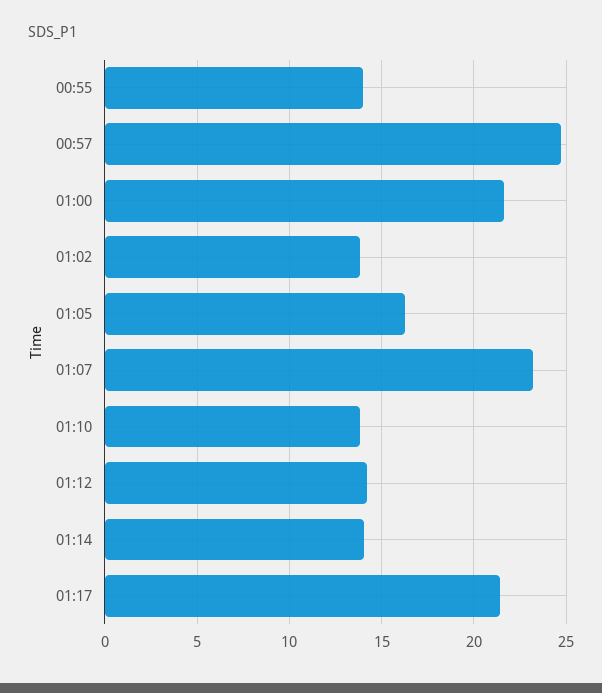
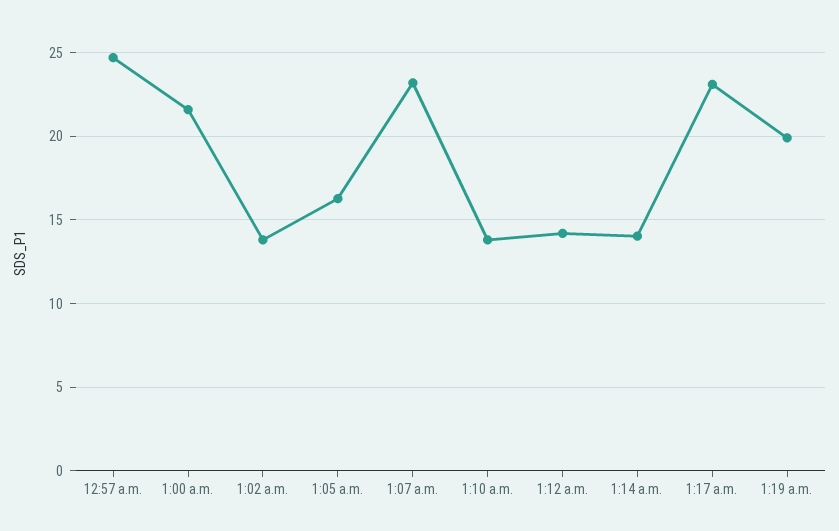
00:55: 14 -> none
01:17: 21.5 -> 23
1:19 a.m.: none -> 20

